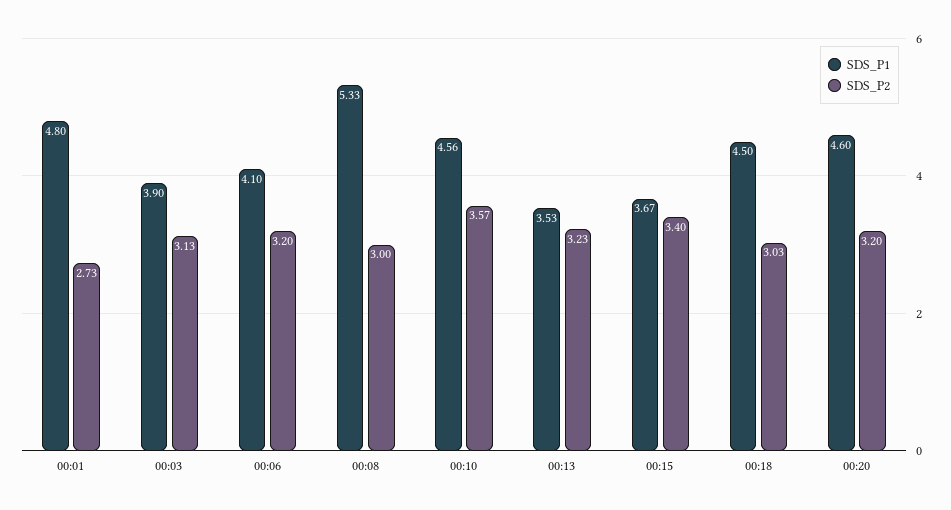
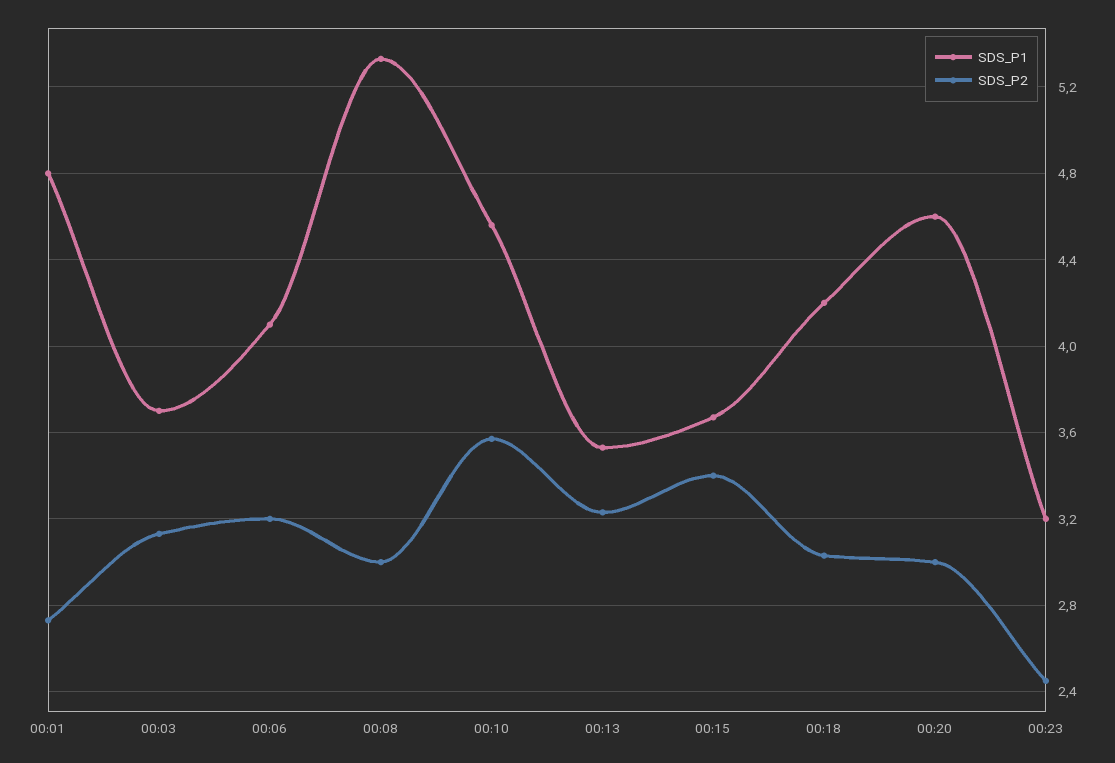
SDS_P1, 00:03: 3.9 -> 3.7
SDS_P1, 00:18: 4.5 -> 4.2
SDS_P2, 00:20: 3.2 -> 3
SDS_P1, 00:23: none -> 3.2
SDS_P2, 00:23: none -> 2.45

